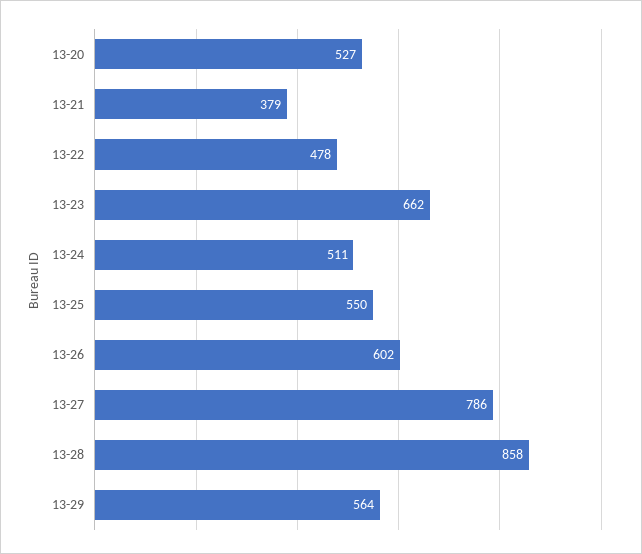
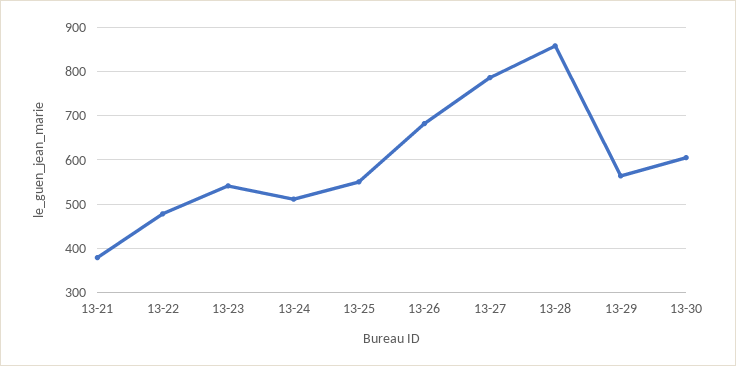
13-20: 527 -> none
13-23: 662 -> 540
13-26: 602 -> 680
13-30: none -> 600

